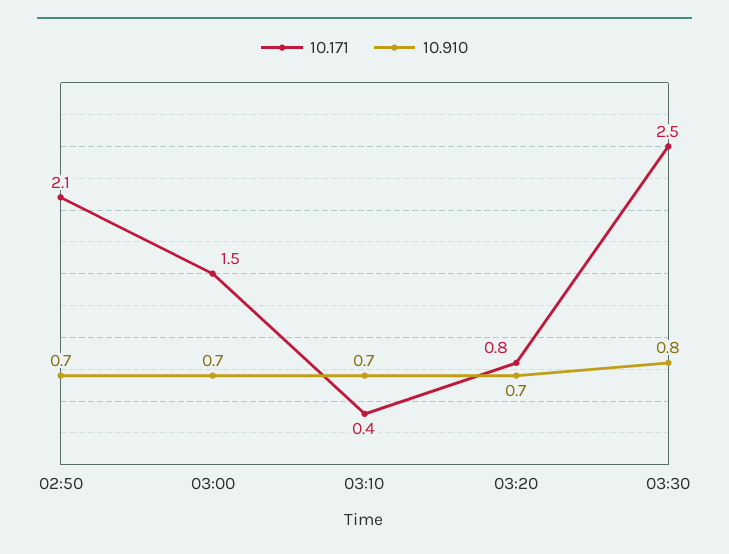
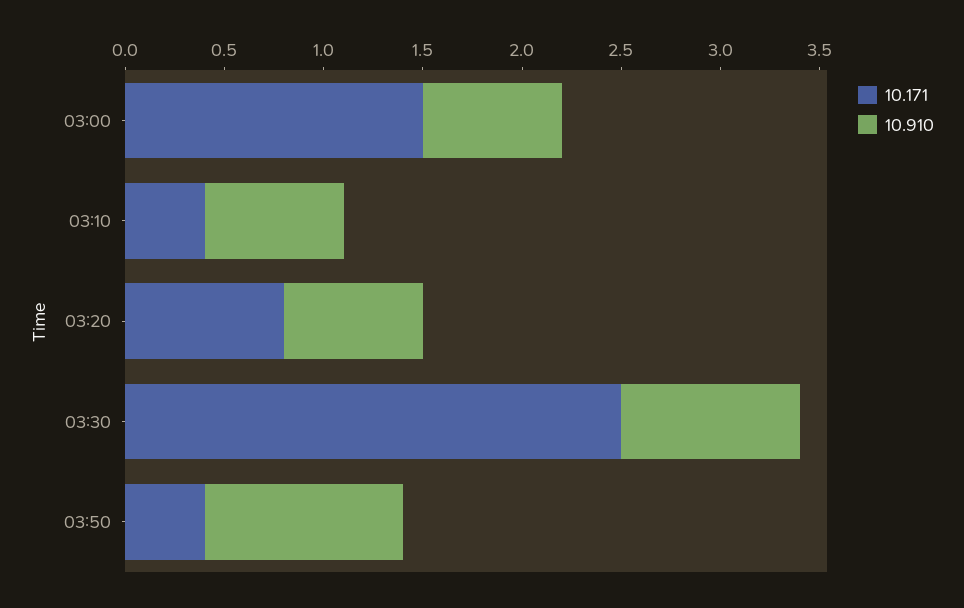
10.171, 02:50: 2.1 -> none
10.910, 02:50: 0.7 -> none
10.910, 03:30: 0.8 -> 0.9
10.171, 03:50: none -> 0.4
10.910, 03:50: none -> 1

